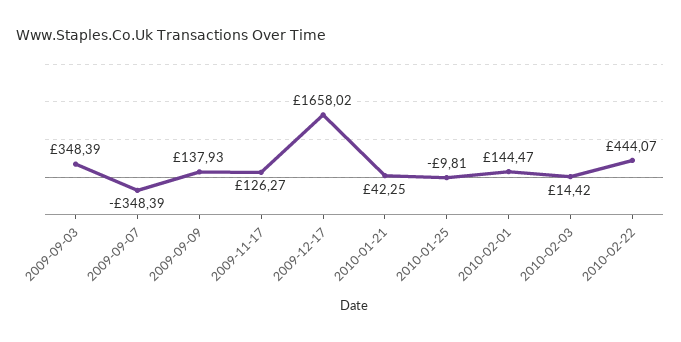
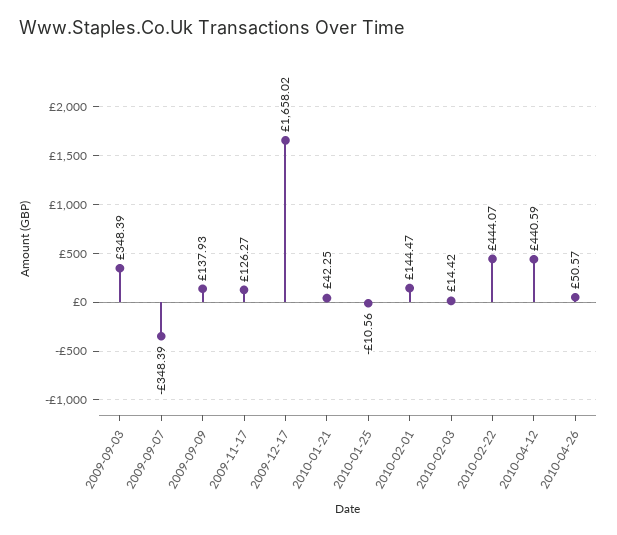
2010-01-25: -9.81 -> -10.56
2010-04-12: none -> 440.59
2010-04-26: none -> 50.57

